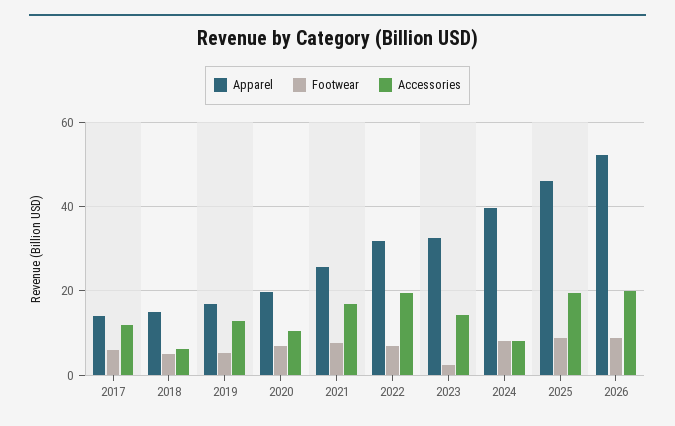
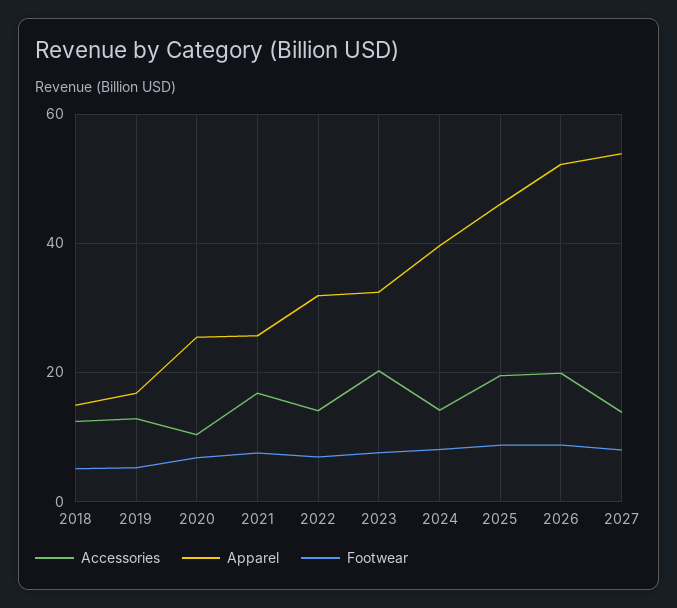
Apparel, 2017: 14 -> none
Footwear, 2017: 6 -> none
Accessories, 2017: 12 -> none
Accessories, 2018: 6 -> 12
Apparel, 2020: 20 -> 26
Accessories, 2022: 20 -> 14
Footwear, 2023: 2 -> 8
Accessories, 2023: 14 -> 20
Accessories, 2024: 8 -> 14
Accessories, 2027: none -> 14
Apparel, 2027: none -> 54
Footwear, 2027: none -> 8

